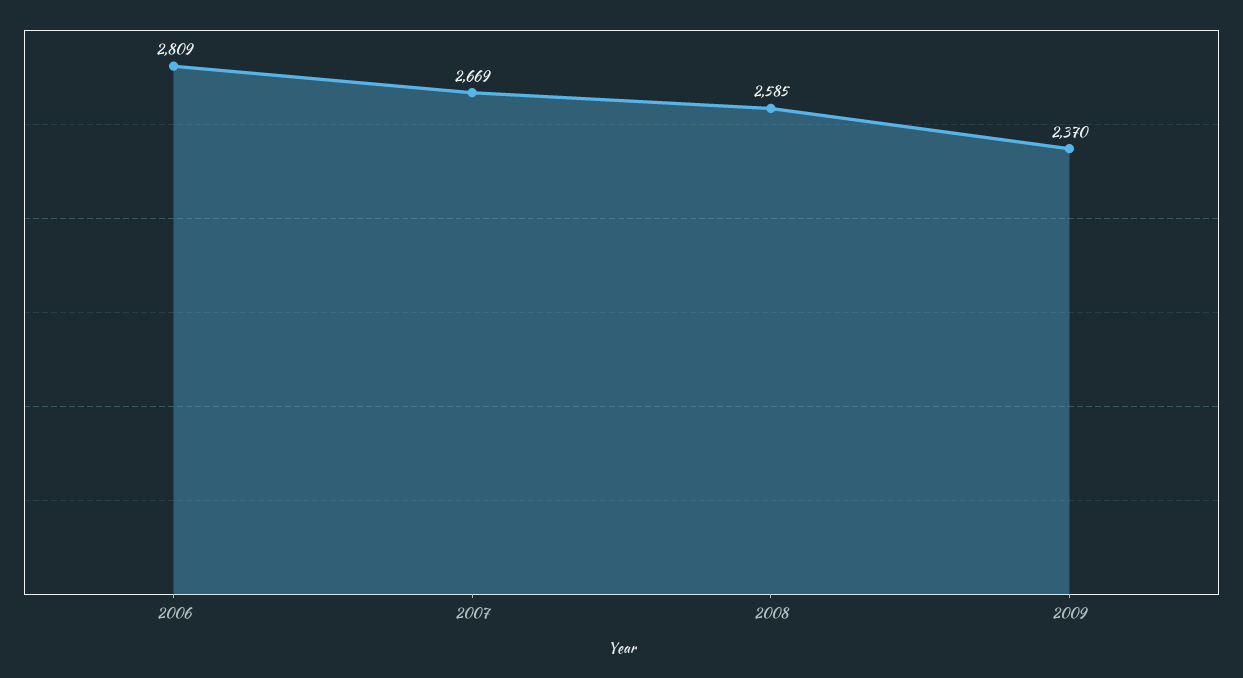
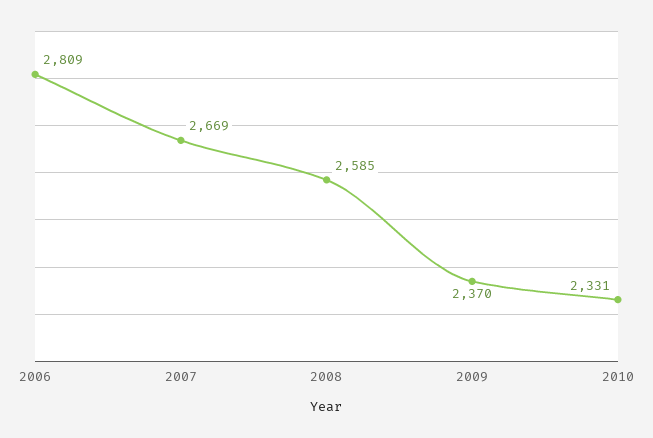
2010: none -> 2331

